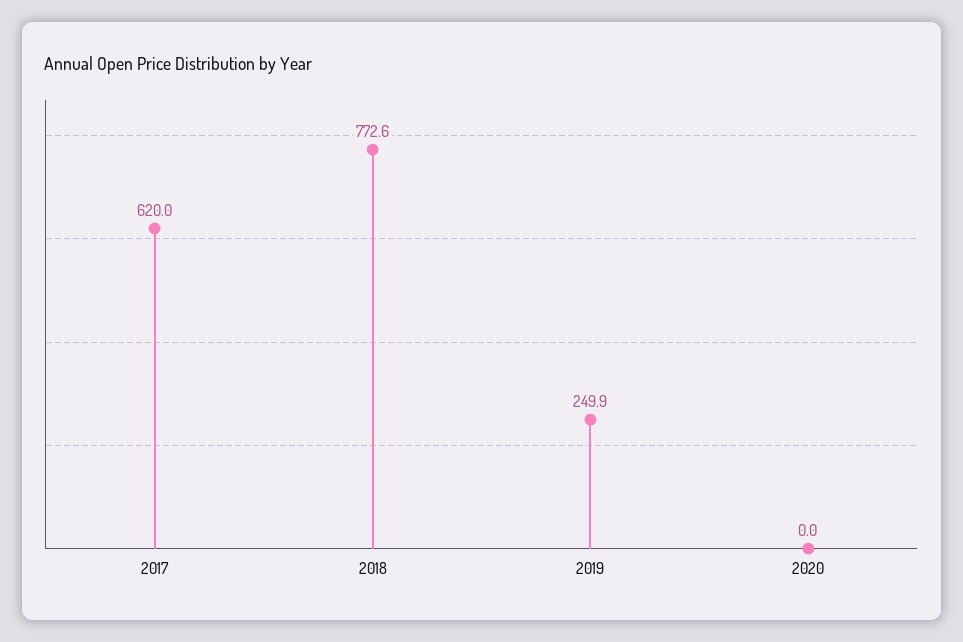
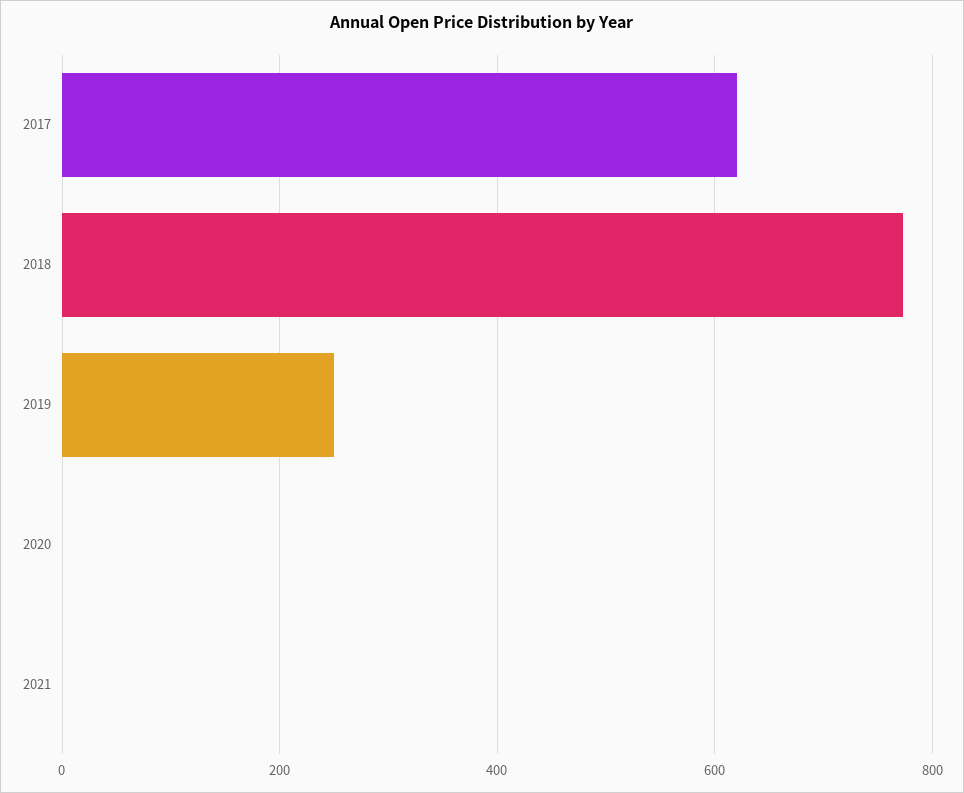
2021: none -> 0

